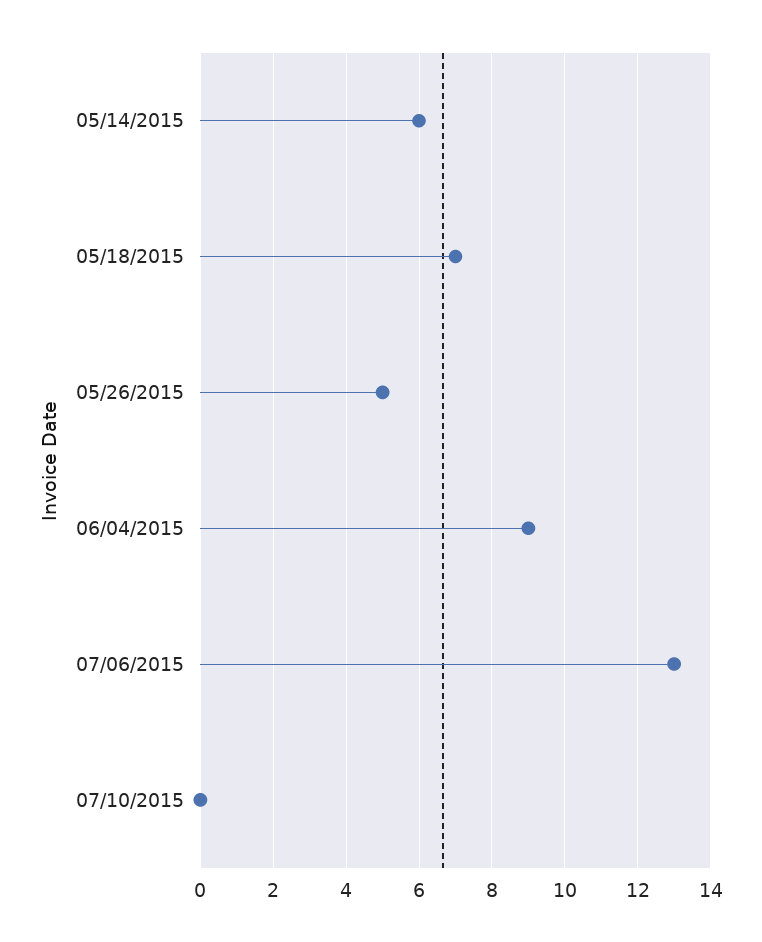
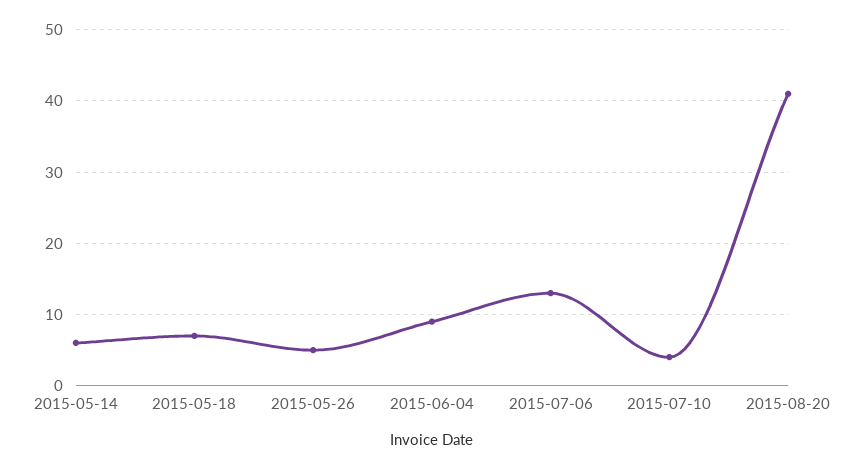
07/10/2015: 0 -> 4
2015-08-20: none -> 41

